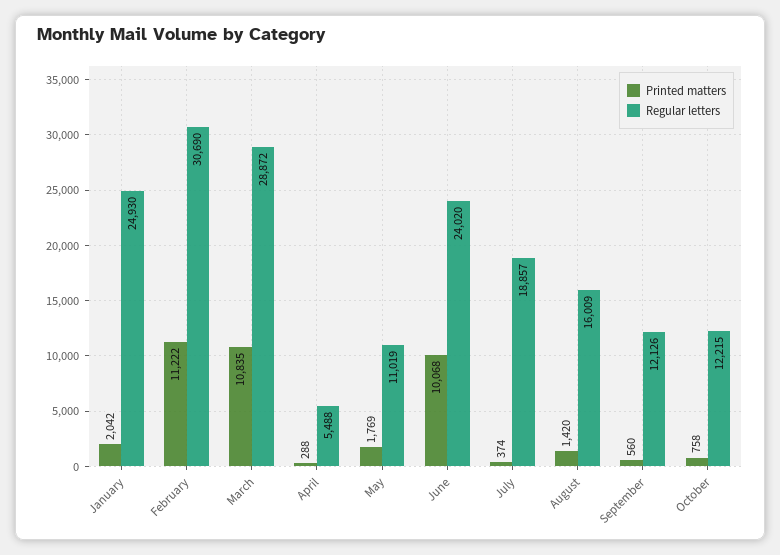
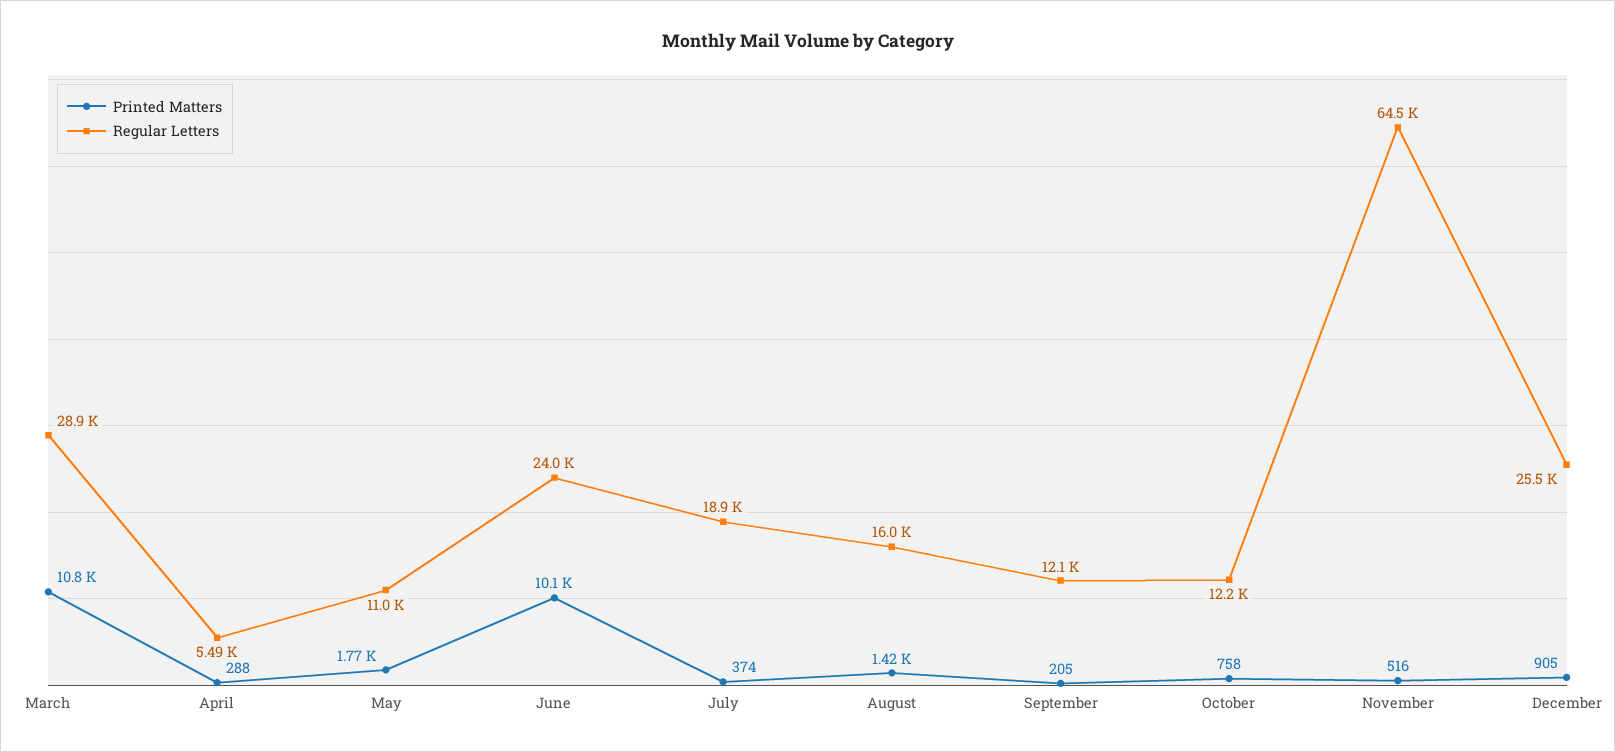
Printed matters, January: 2042 -> none
Regular letters, January: 24930 -> none
Printed matters, February: 11222 -> none
Regular letters, February: 30690 -> none
Printed matters, September: 560 -> 205
Printed matters, November: none -> 516
Regular letters, November: none -> 64500
Printed matters, December: none -> 905
Regular letters, December: none -> 25500

